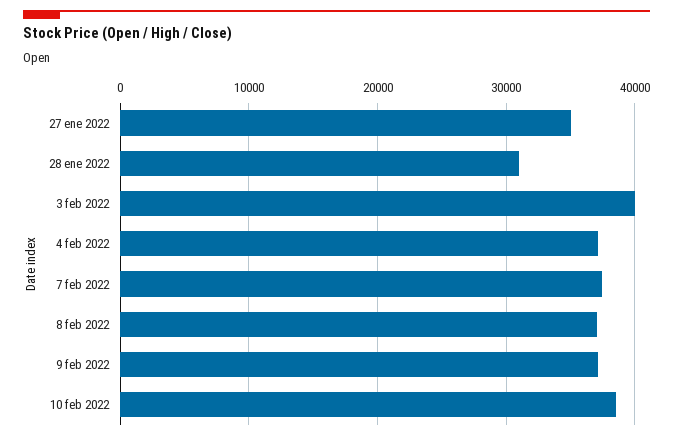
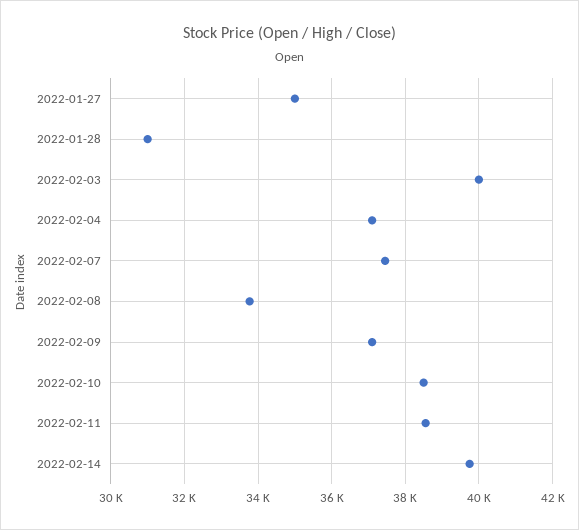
8 feb 2022: 37000 -> 33800
2022-02-11: none -> 38600
2022-02-14: none -> 39800

